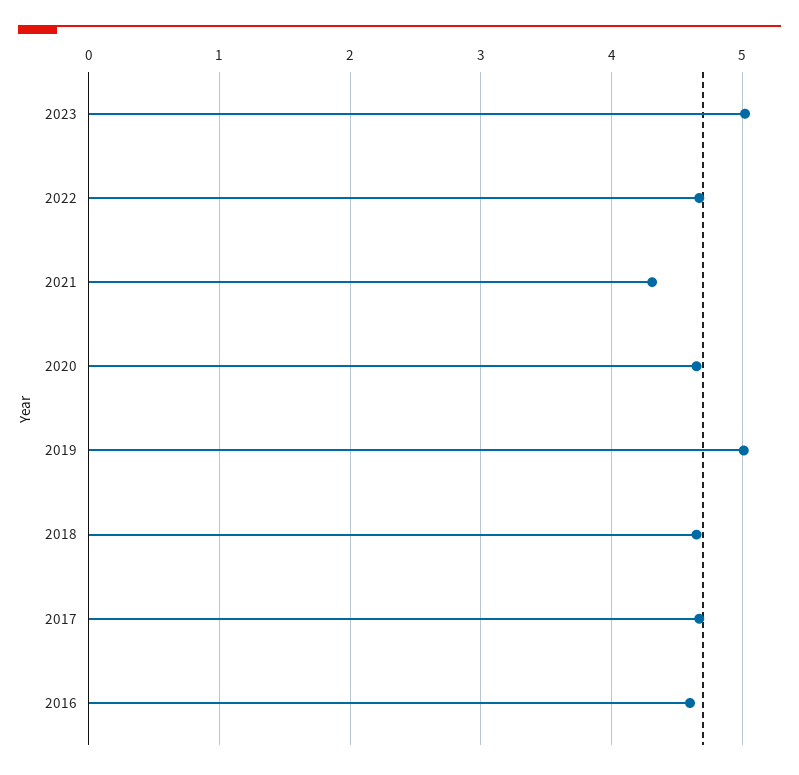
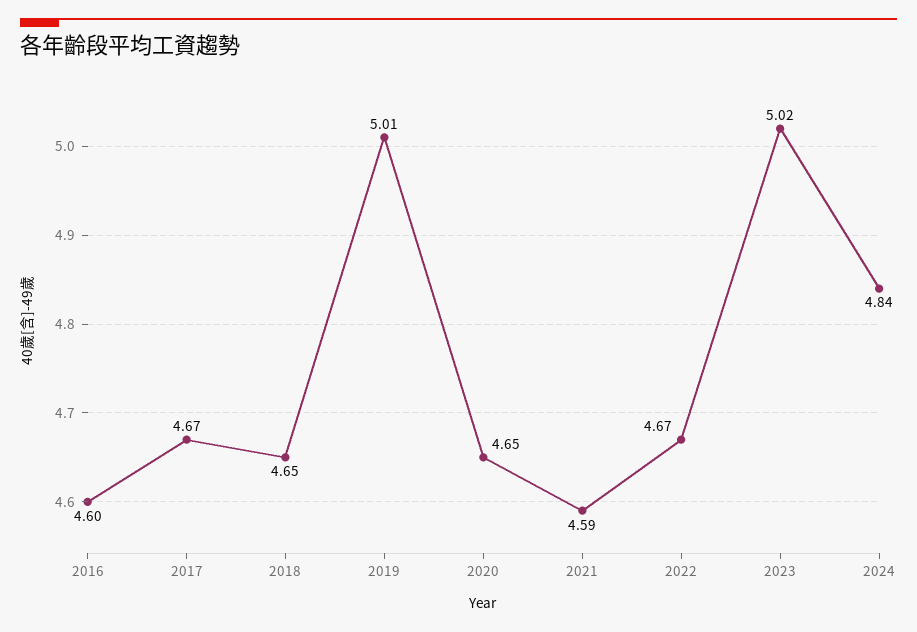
2021: 4.3 -> 4.59
2024: none -> 4.84

